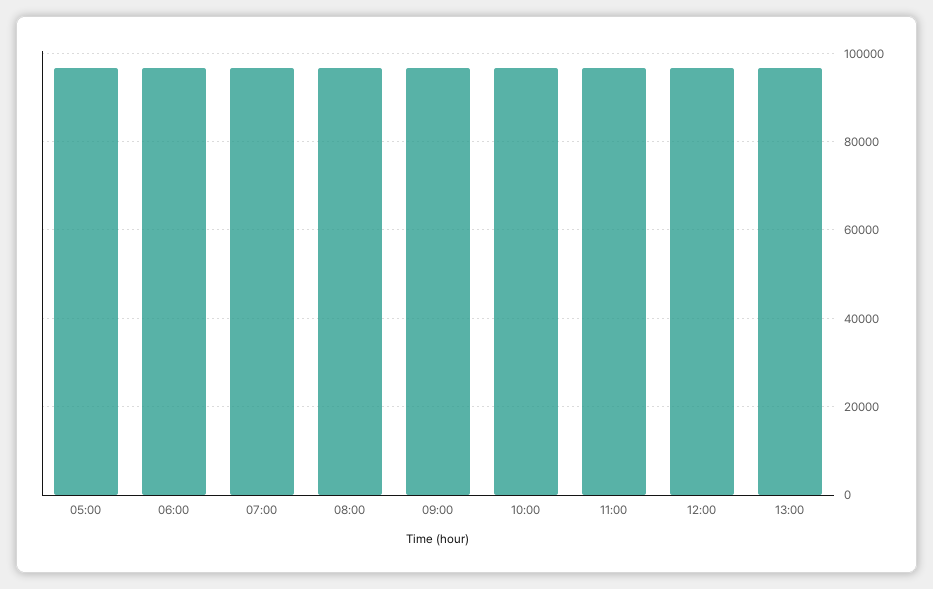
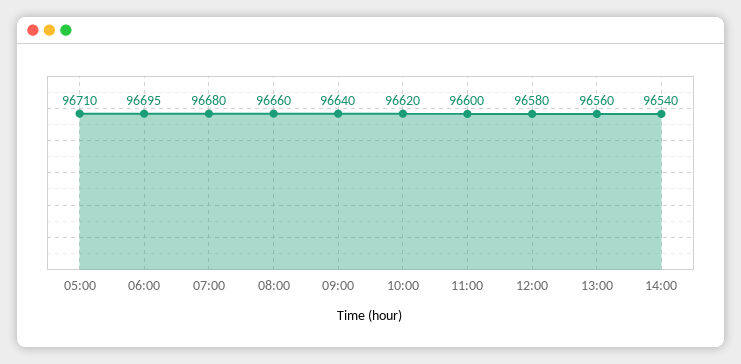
14:00: none -> 96540

